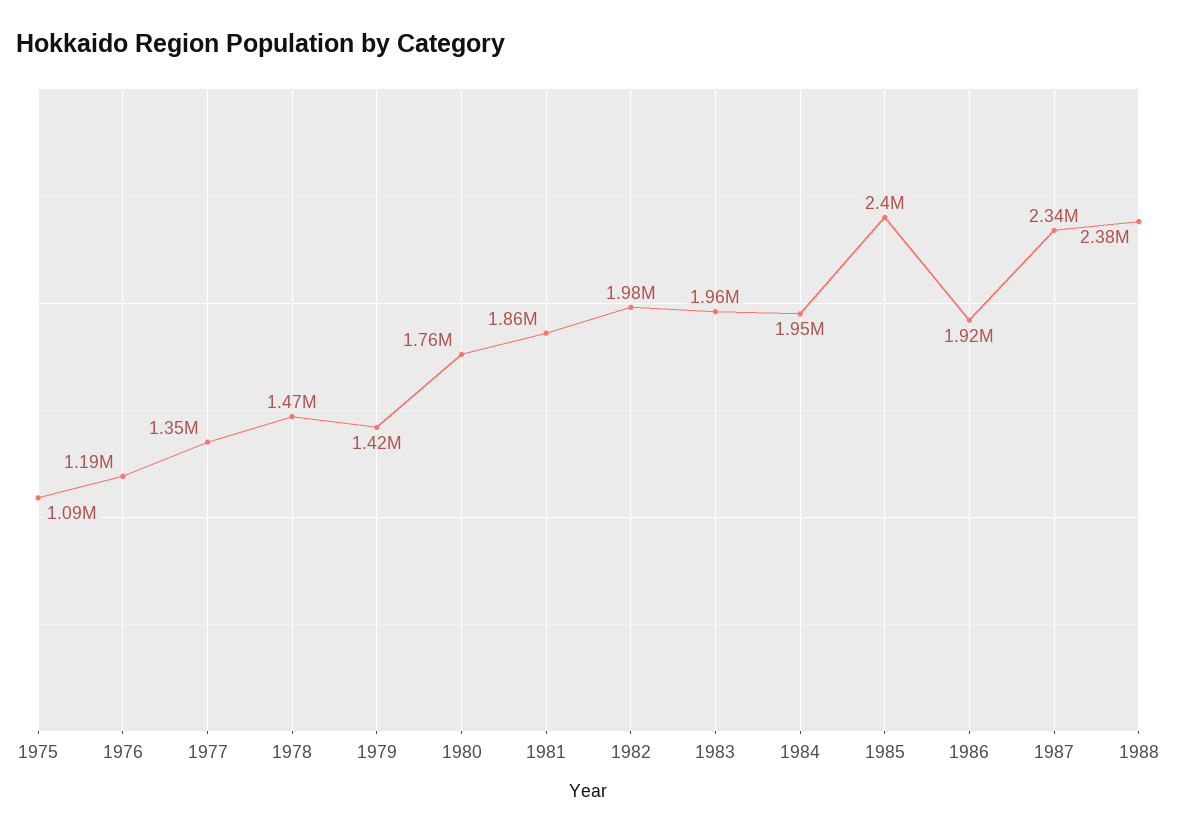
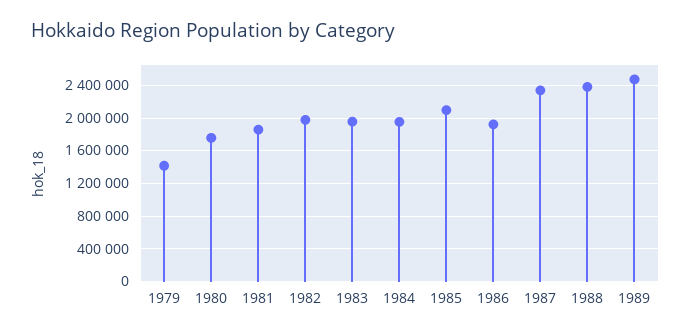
1975: 1090000 -> none
1976: 1190000 -> none
1977: 1350000 -> none
1978: 1470000 -> none
1985: 2400000 -> 2100000
1989: none -> 2500000

